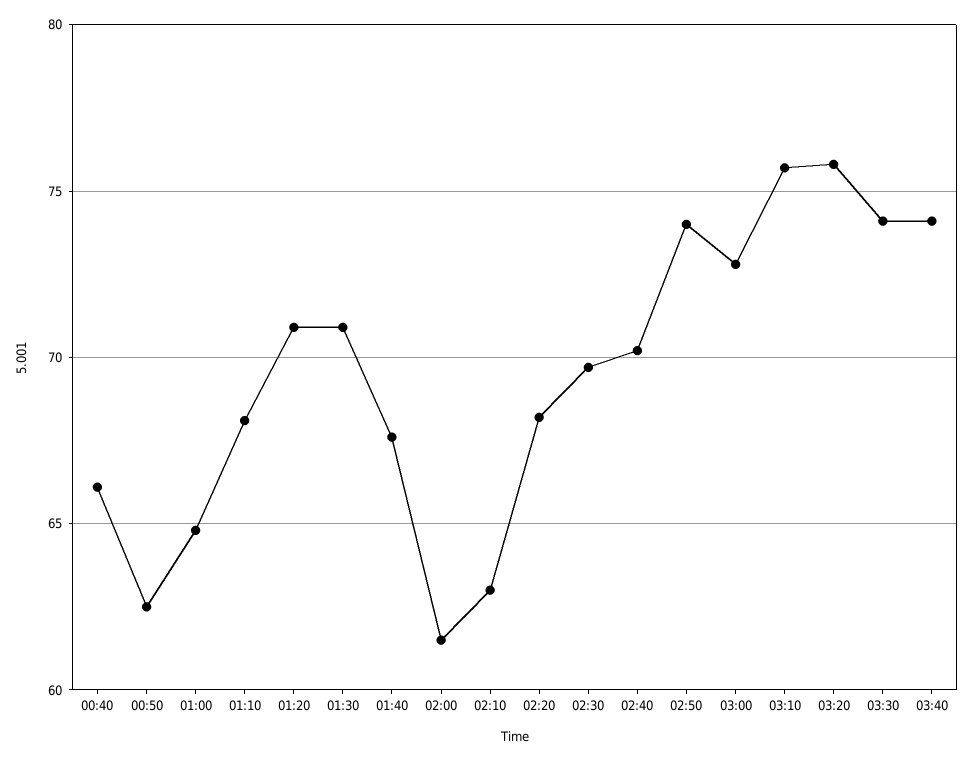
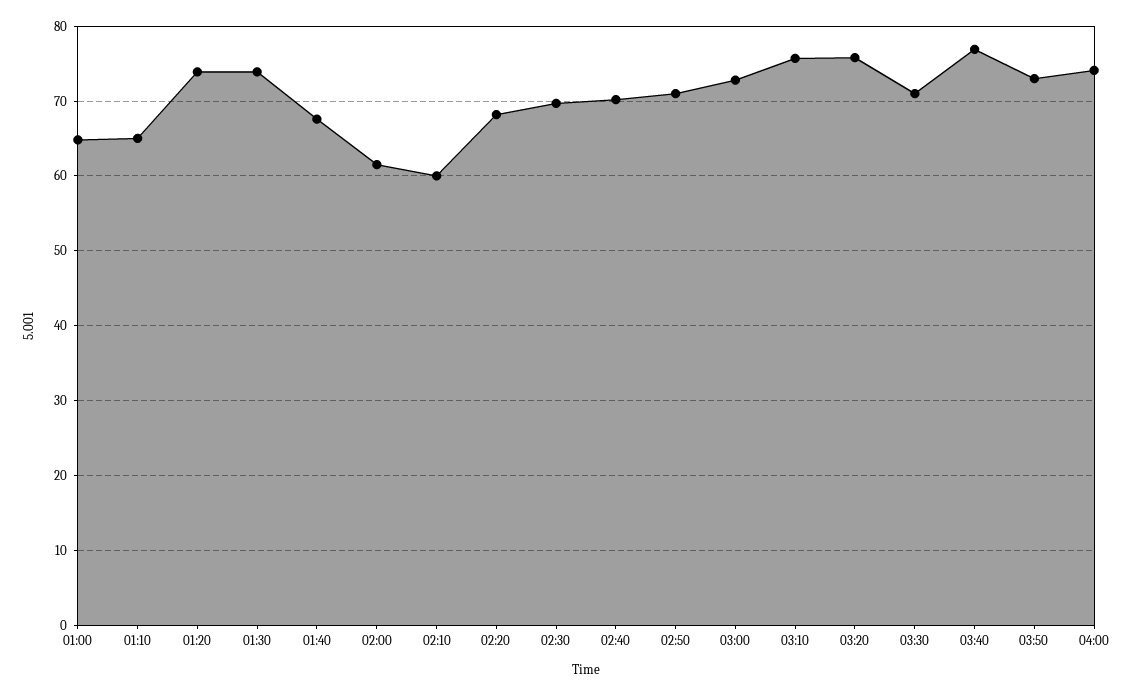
00:40: 66 -> none
00:50: 62.5 -> none
01:10: 68 -> 65
01:20: 71 -> 74
01:30: 71 -> 74
02:10: 63 -> 60
02:50: 74 -> 71
03:30: 74 -> 71
03:40: 74 -> 77
03:50: none -> 73
04:00: none -> 74

